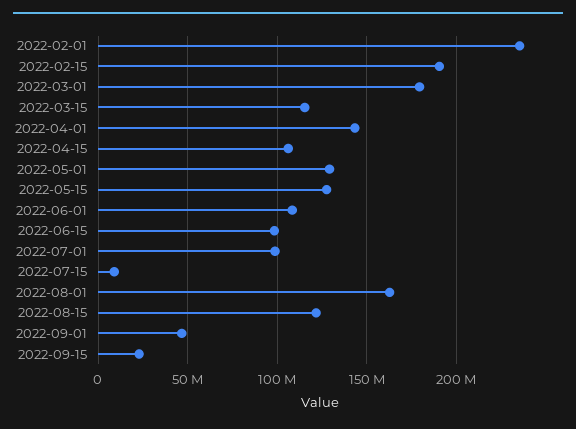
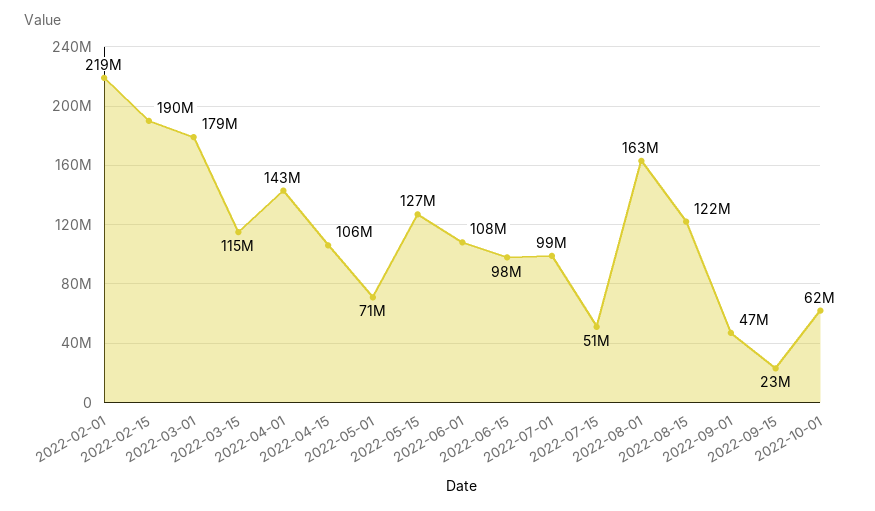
2022-02-01: 235000000 -> 219000000
2022-05-01: 130000000 -> 71000000
2022-07-15: 10000000 -> 51000000
2022-10-01: none -> 62000000

